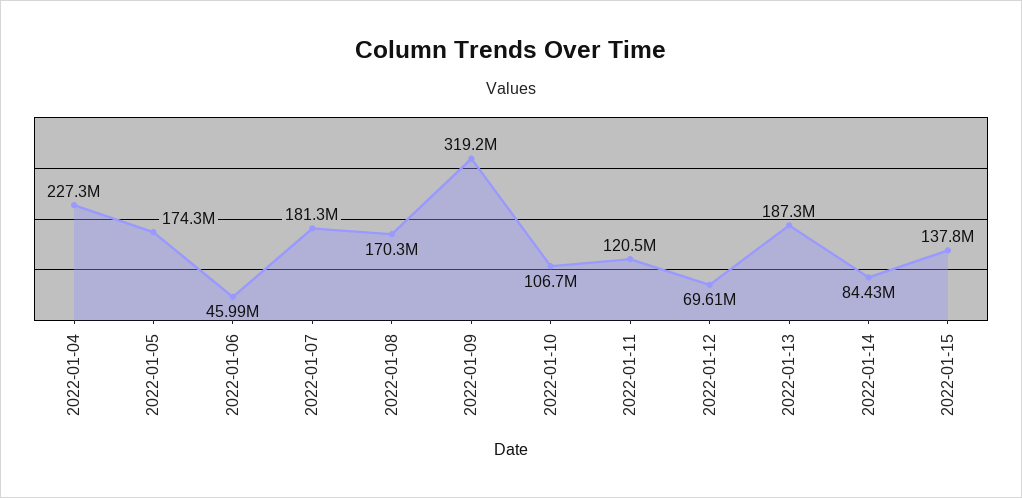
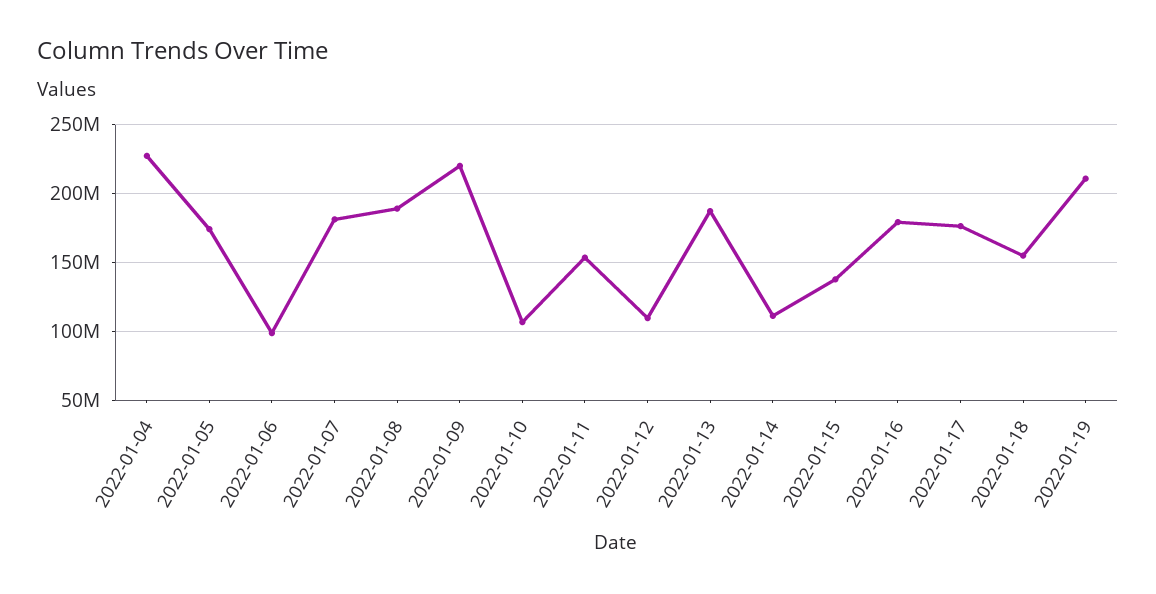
2022-01-06: 45990000 -> 100000000
2022-01-08: 170300000 -> 190000000
2022-01-09: 319200000 -> 220000000
2022-01-11: 120500000 -> 155000000
2022-01-12: 69610000 -> 110000000
2022-01-14: 84430000 -> 110000000
2022-01-16: none -> 180000000
2022-01-17: none -> 175000000
2022-01-18: none -> 155000000
2022-01-19: none -> 210000000

